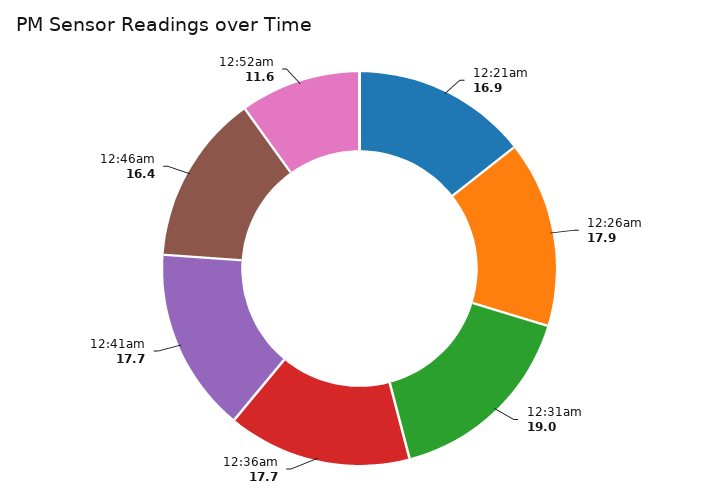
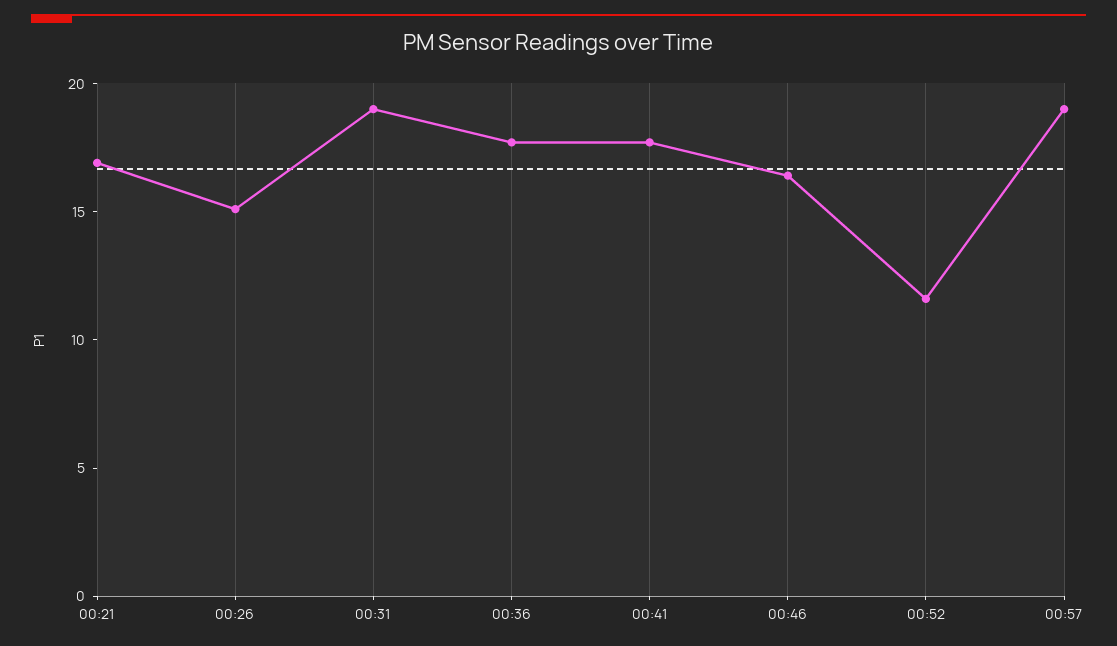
12:26am: 17.9 -> 15
00:57: none -> 19

